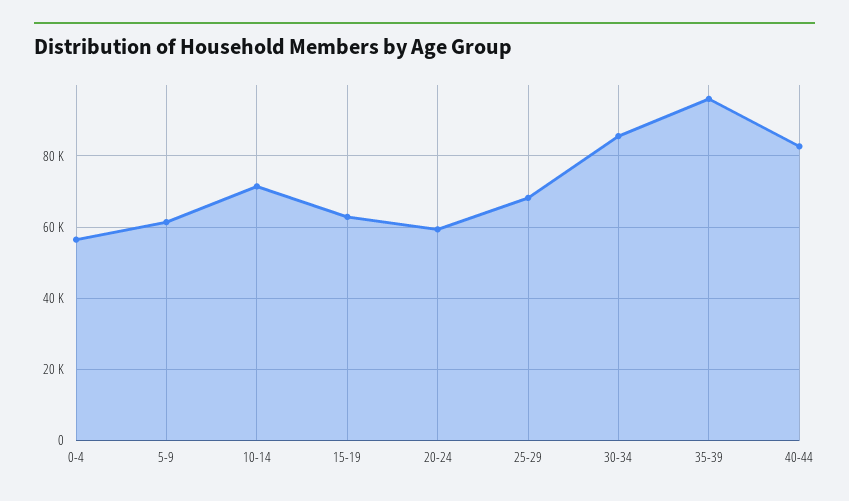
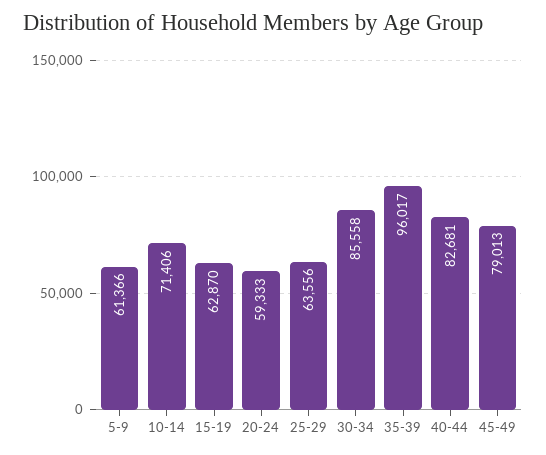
0-4: 56000 -> none
25-29: 68000 -> 63556
45-49: none -> 79013

